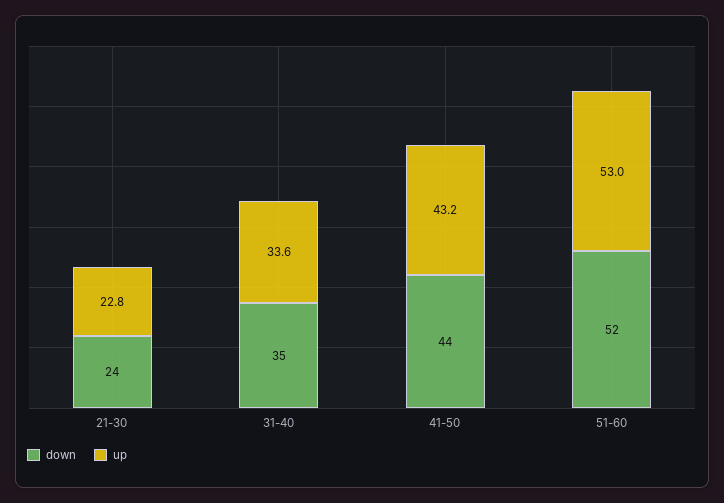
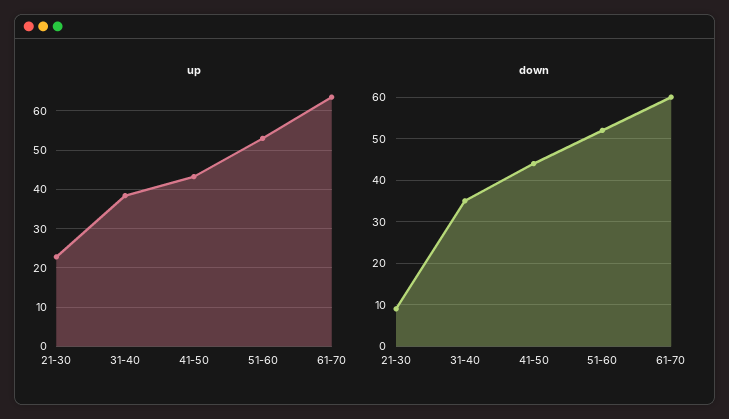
down, 21-30: 24 -> 10
up, 31-40: 33.6 -> 38
up, 61-70: none -> 64
down, 61-70: none -> 60

